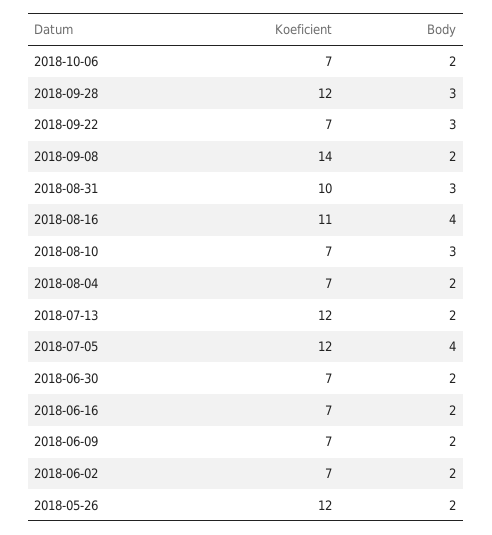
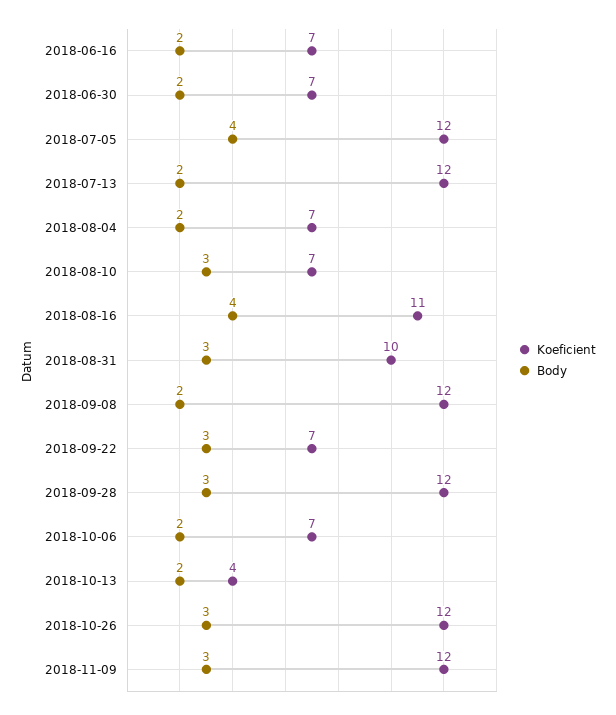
Koeficient, 2018-09-08: 14 -> 12
Koeficient, 2018-06-09: 7 -> none
Body, 2018-06-09: 2 -> none
Koeficient, 2018-06-02: 7 -> none
Body, 2018-06-02: 2 -> none
Koeficient, 2018-05-26: 12 -> none
Body, 2018-05-26: 2 -> none
Koeficient, 2018-10-13: none -> 4
Body, 2018-10-13: none -> 2
Koeficient, 2018-10-26: none -> 12
Body, 2018-10-26: none -> 3
Koeficient, 2018-11-09: none -> 12
Body, 2018-11-09: none -> 3

